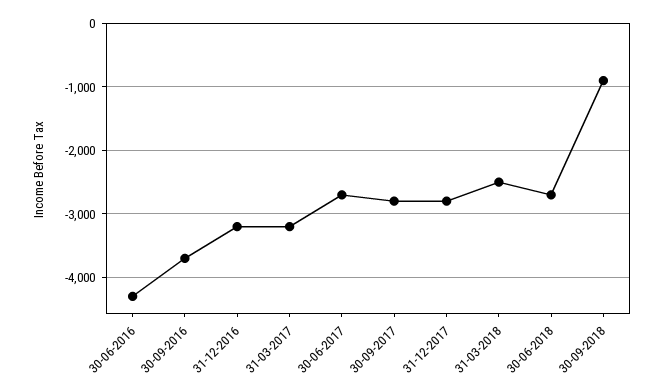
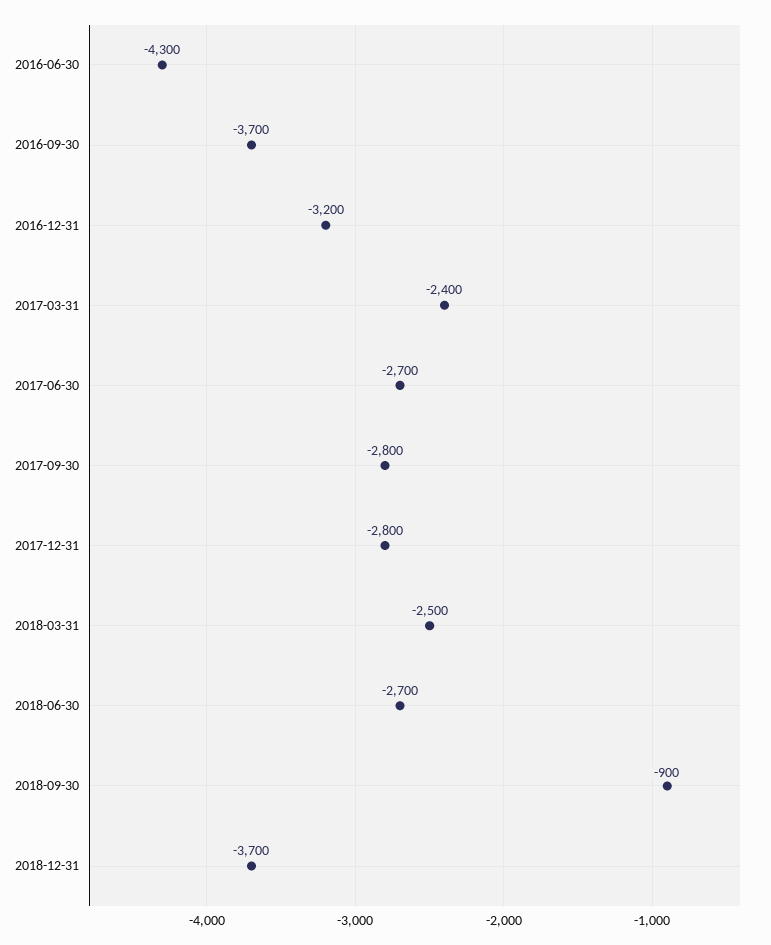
31-03-2017: -3200 -> -2400
2018-12-31: none -> -3700

